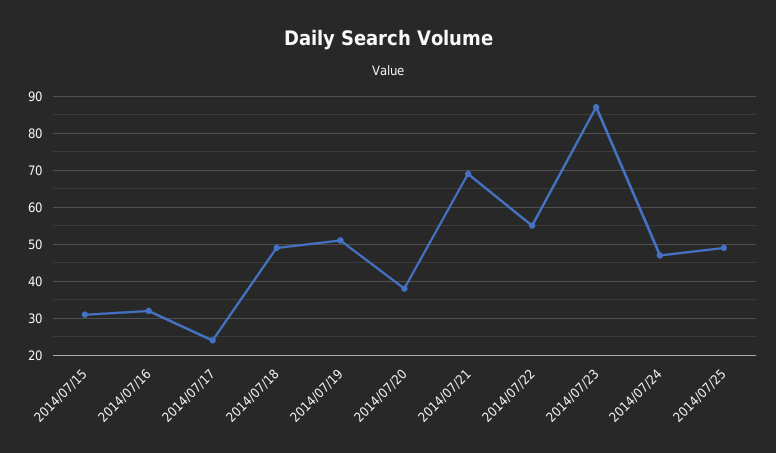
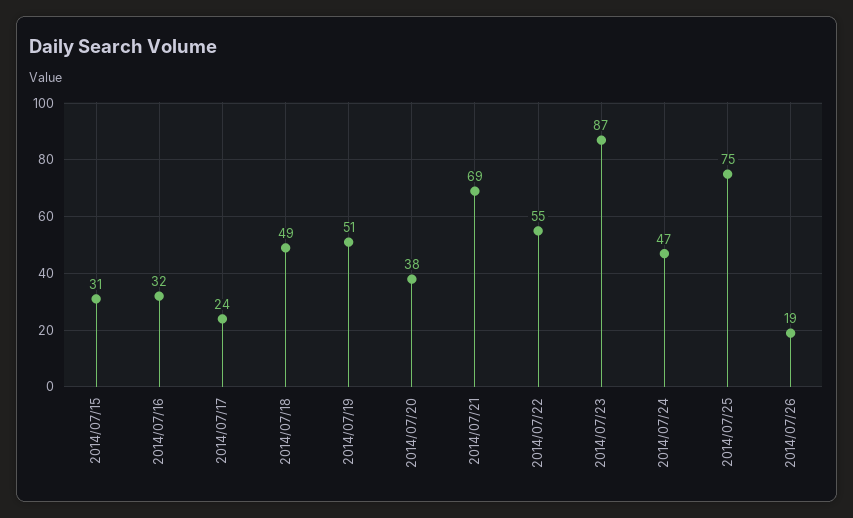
2014/07/25: 50 -> 75
2014/07/26: none -> 19

